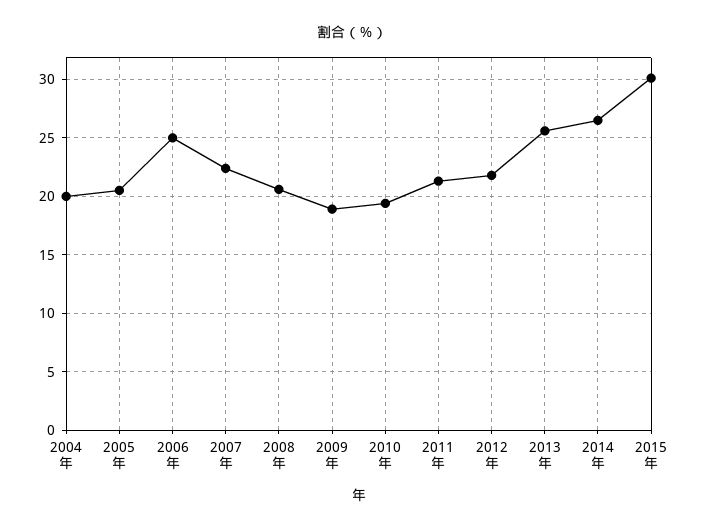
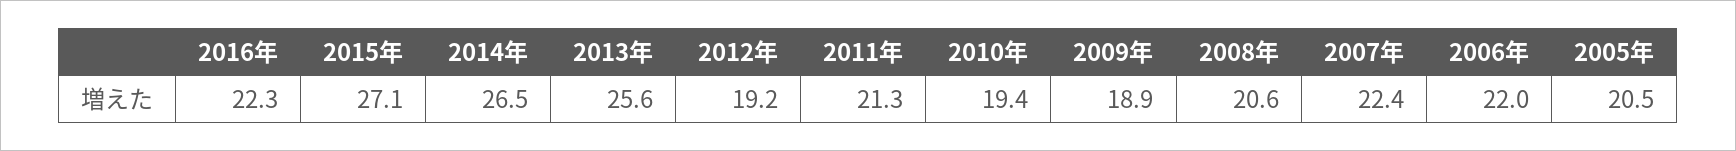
2004年: 20 -> none
2006年: 25 -> 22
2012年: 22 -> 19.2
2015年: 30 -> 27.1
2016年: none -> 22.3

